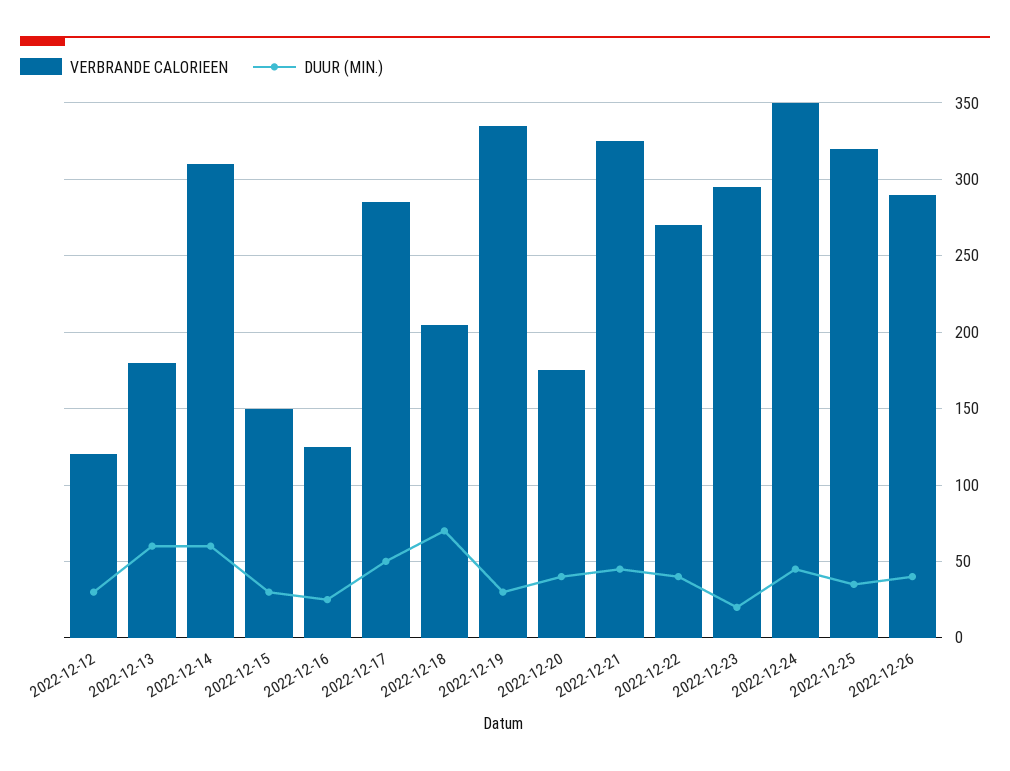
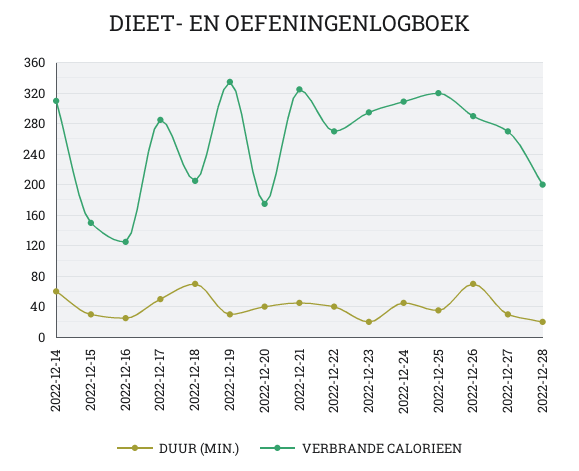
VERBRANDE CALORIEEN, 2022-12-12: 120 -> none
DUUR (MIN.), 2022-12-12: 30 -> none
VERBRANDE CALORIEEN, 2022-12-13: 180 -> none
DUUR (MIN.), 2022-12-13: 60 -> none
VERBRANDE CALORIEEN, 2022-12-24: 350 -> 310
DUUR (MIN.), 2022-12-26: 40 -> 70
DUUR (MIN.), 2022-12-27: none -> 30
VERBRANDE CALORIEEN, 2022-12-27: none -> 270
DUUR (MIN.), 2022-12-28: none -> 20
VERBRANDE CALORIEEN, 2022-12-28: none -> 200

